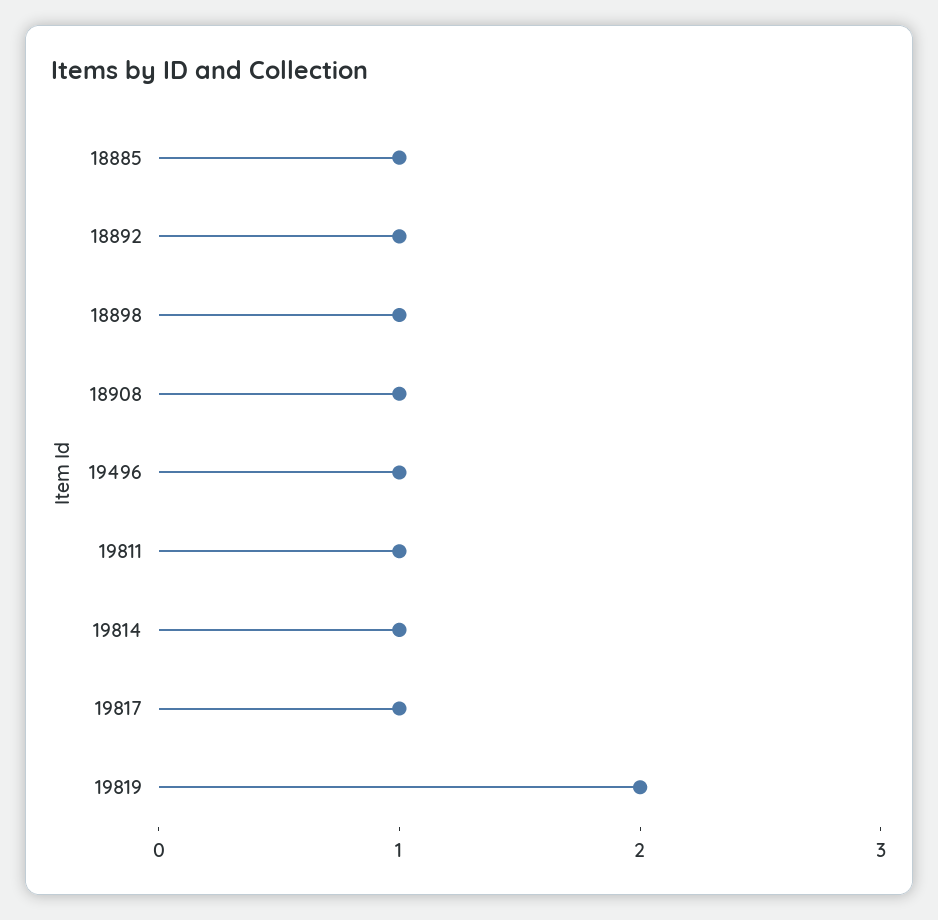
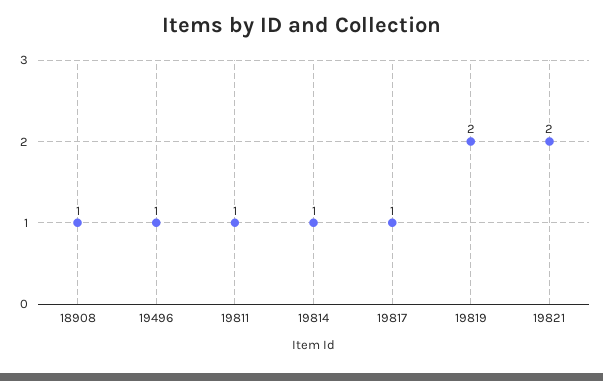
18885: 1 -> none
18892: 1 -> none
18898: 1 -> none
19821: none -> 2

